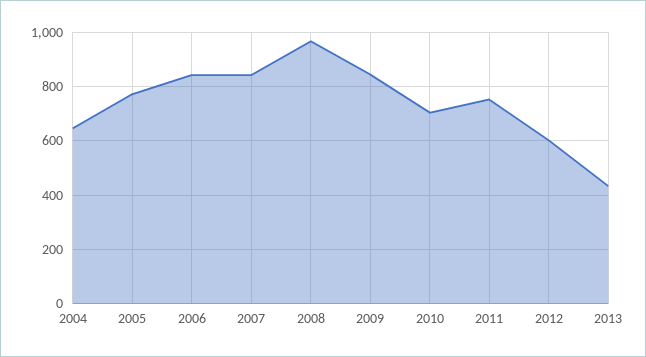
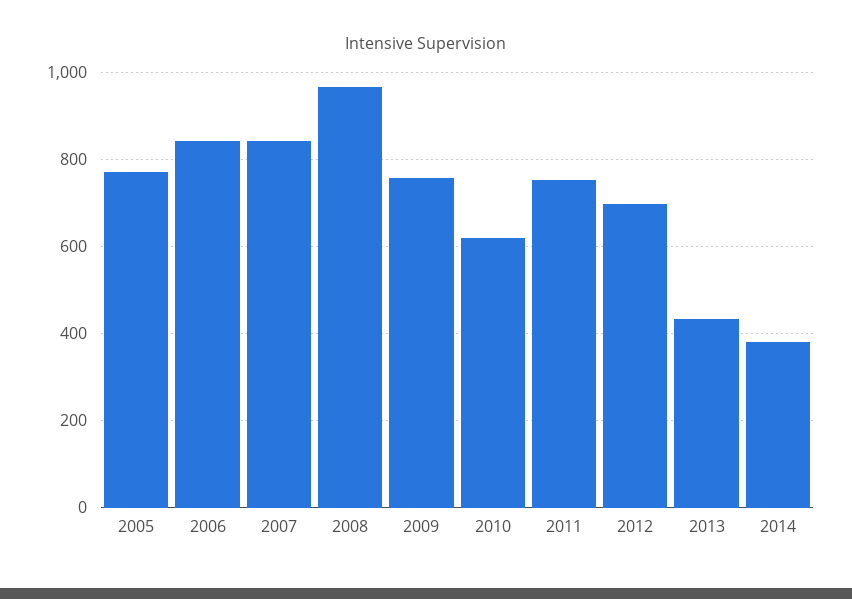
2004: 650 -> none
2009: 850 -> 760
2010: 700 -> 620
2012: 600 -> 700
2014: none -> 380

